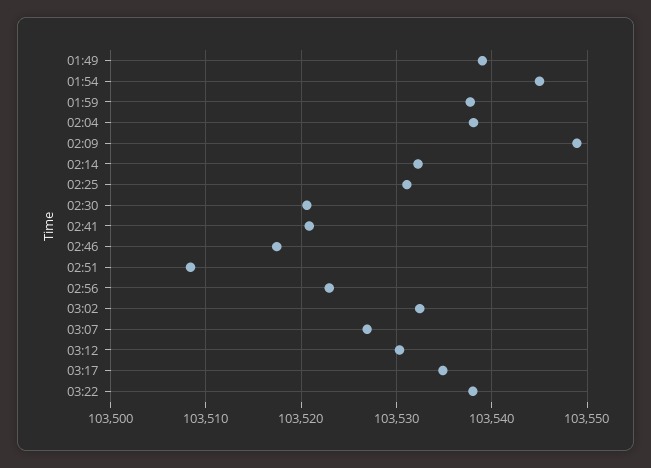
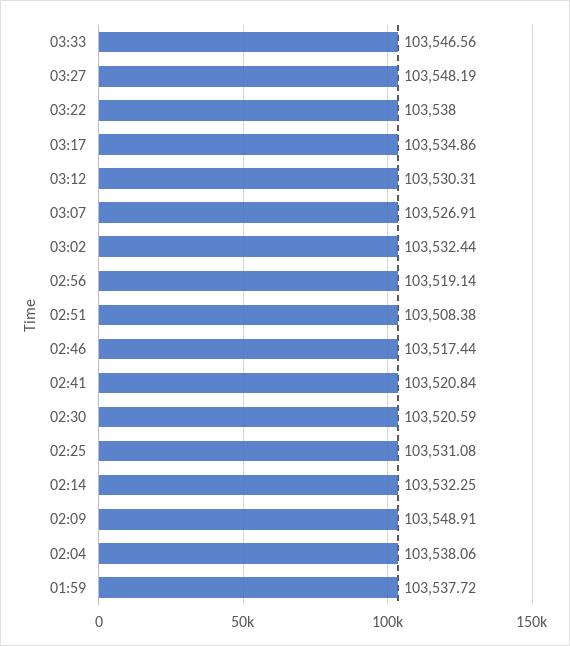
01:49: 103539 -> none
01:54: 103545 -> none
02:56: 103523 -> 103519.14
03:33: none -> 103546.56
03:27: none -> 103548.19

